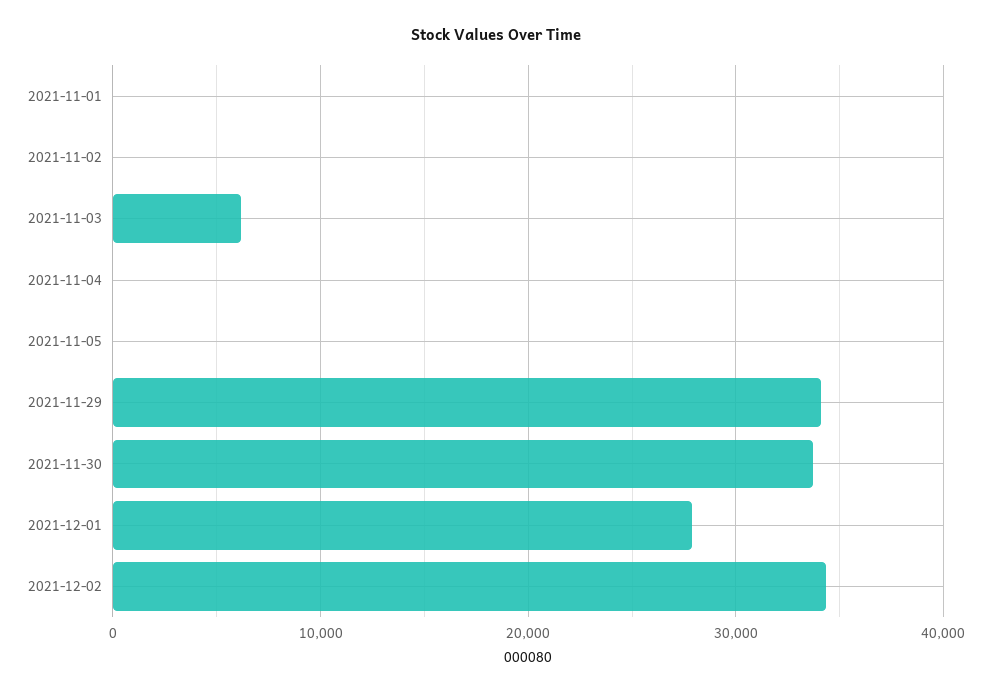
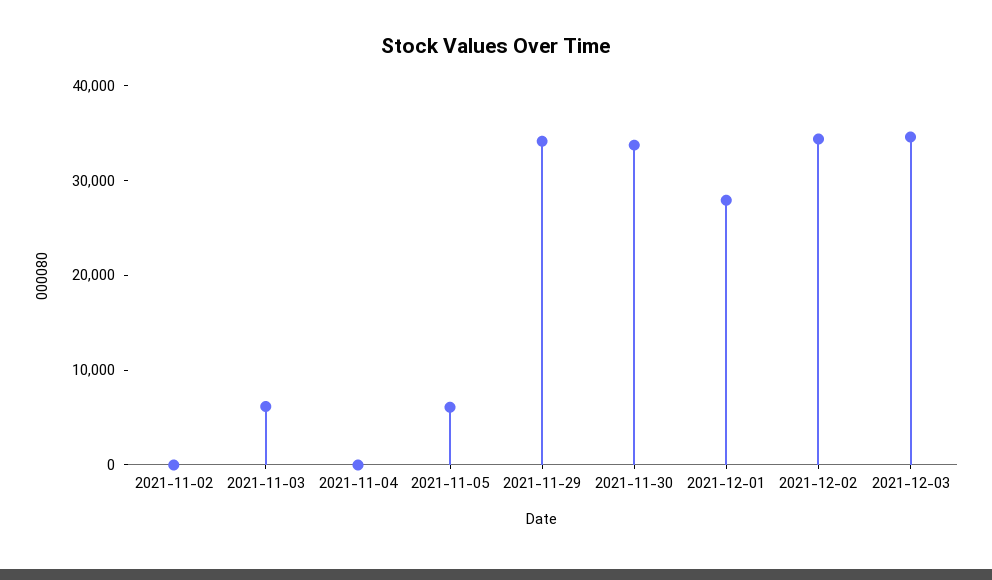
2021-11-01: 0 -> none
2021-11-05: 0 -> 6000
2021-12-03: none -> 34000

